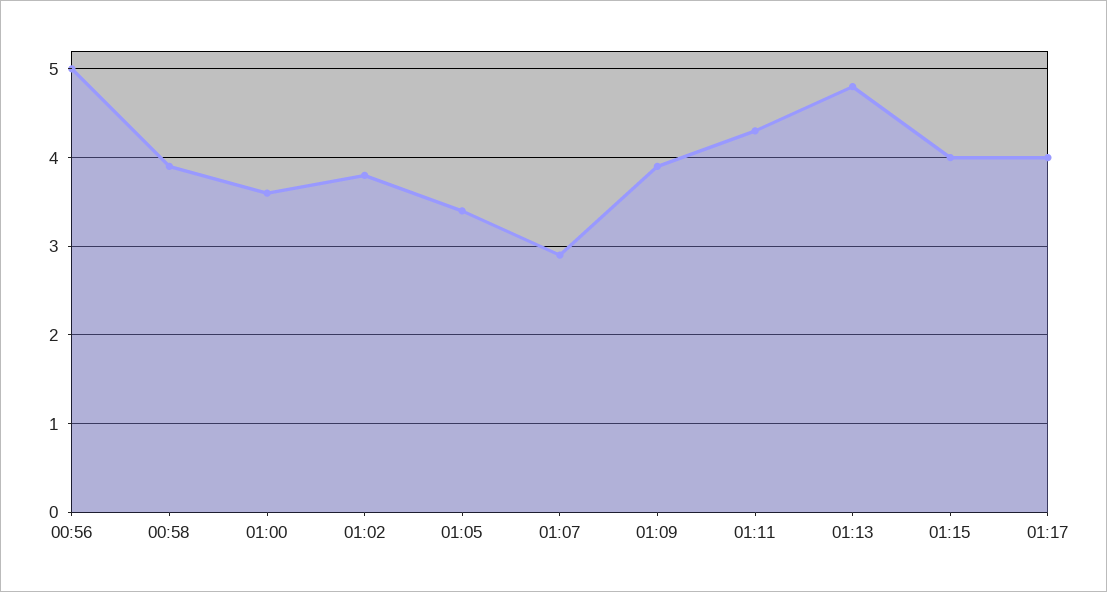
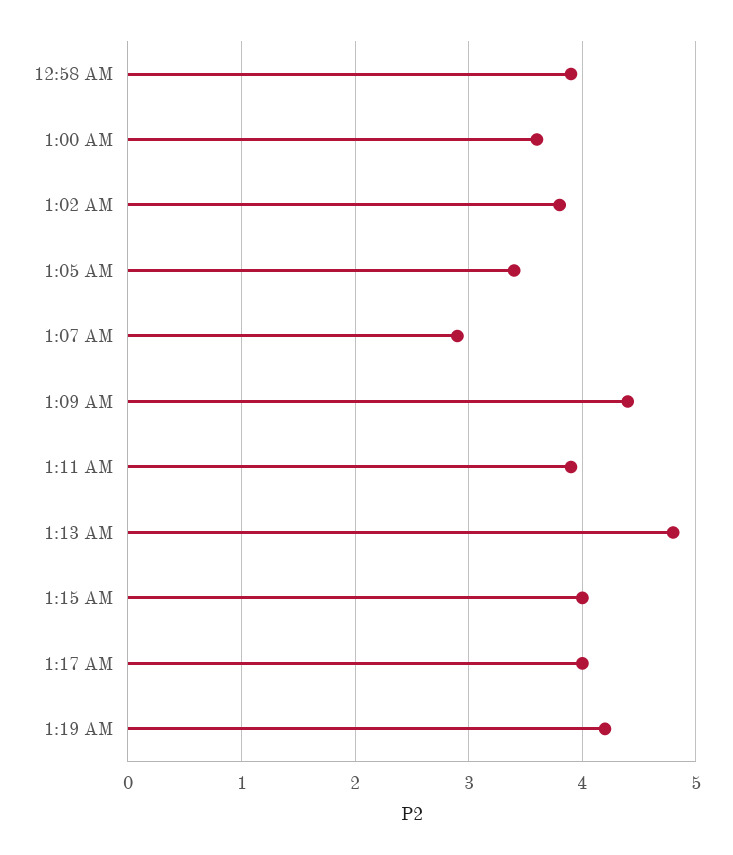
00:56: 5 -> none
01:09: 3.9 -> 4.4
01:11: 4.3 -> 3.9
1:19 AM: none -> 4.2

